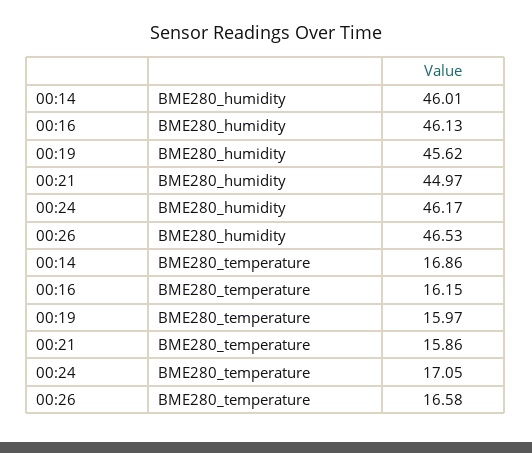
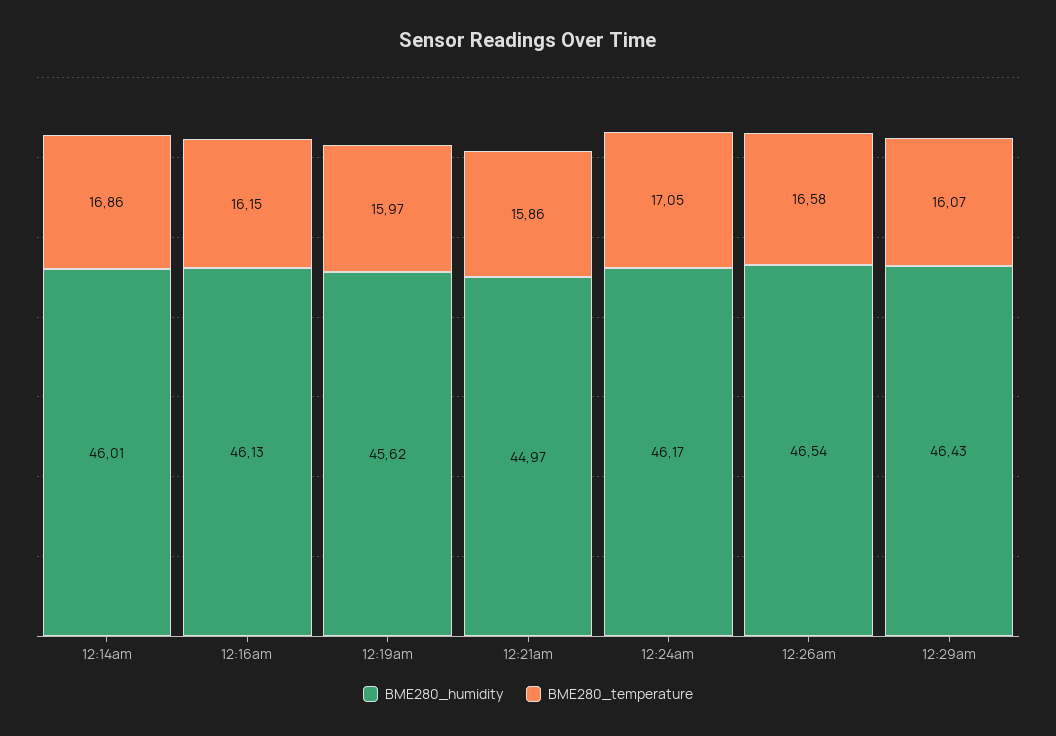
BME280_humidity, 00:26: 46.53 -> 46.54
BME280_humidity, 12:29am: none -> 46.43
BME280_temperature, 12:29am: none -> 16.07

